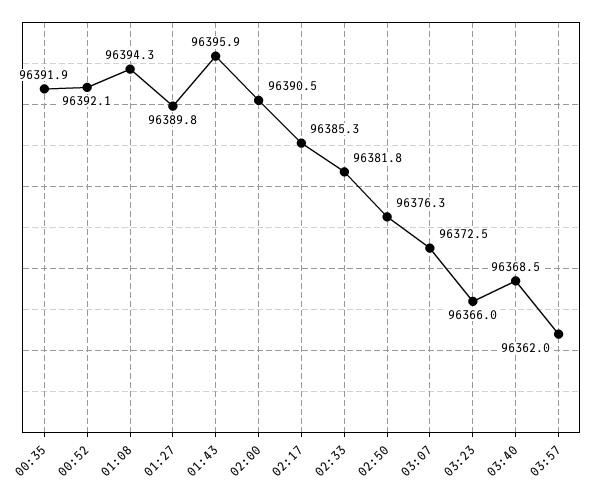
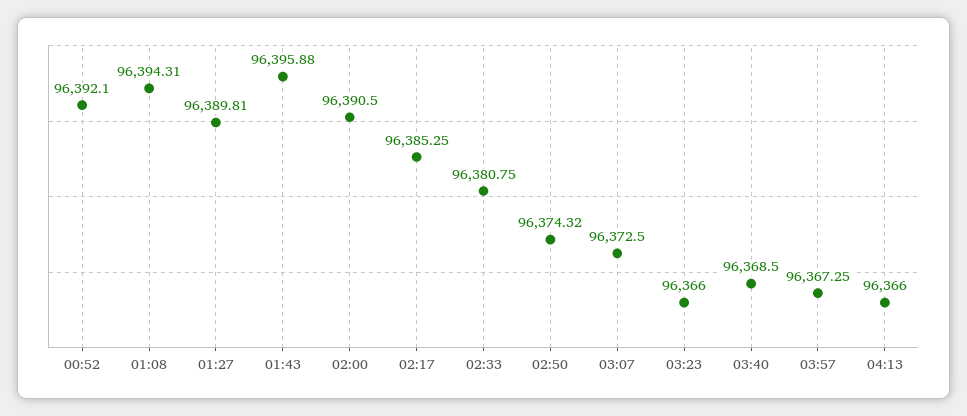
00:35: 96391.9 -> none
02:33: 96381.8 -> 96380.75
02:50: 96376.3 -> 96374.32
03:57: 96362 -> 96367.25
04:13: none -> 96366

